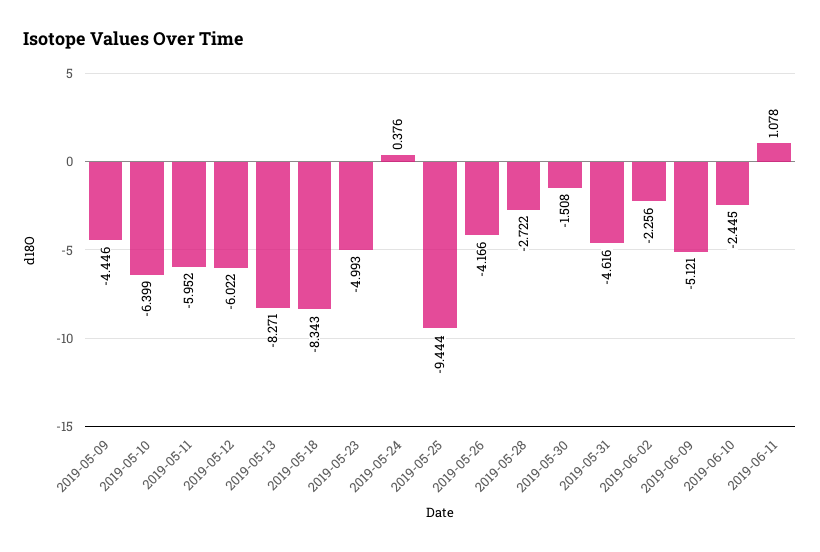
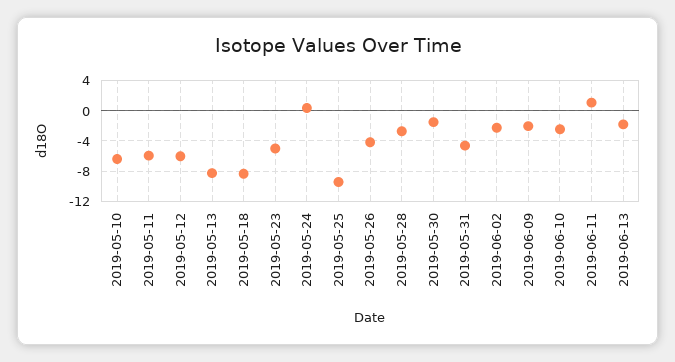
2019-05-09: -4.446 -> none
2019-06-09: -5.121 -> -2
2019-06-13: none -> -2

